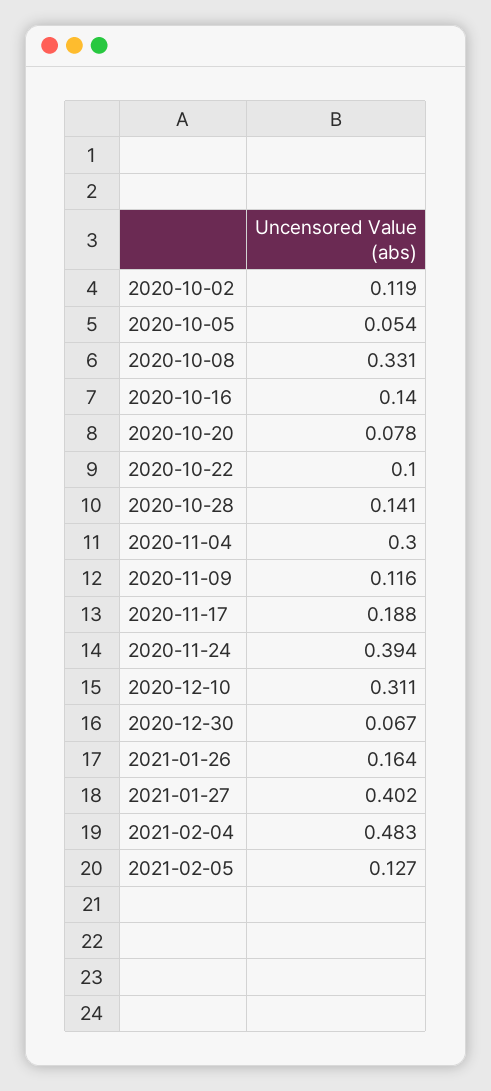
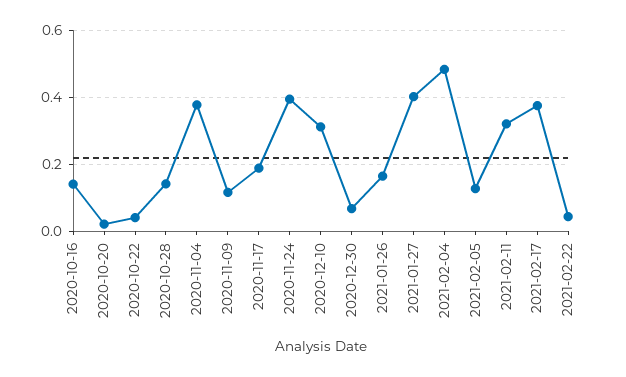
2020-10-02: 0.119 -> none
2020-10-05: 0.054 -> none
2020-10-08: 0.331 -> none
2020-10-20: 0.078 -> 0.02
2020-10-22: 0.1 -> 0.04
2020-11-04: 0.3 -> 0.38
2021-02-11: none -> 0.32
2021-02-17: none -> 0.38
2021-02-22: none -> 0.04

